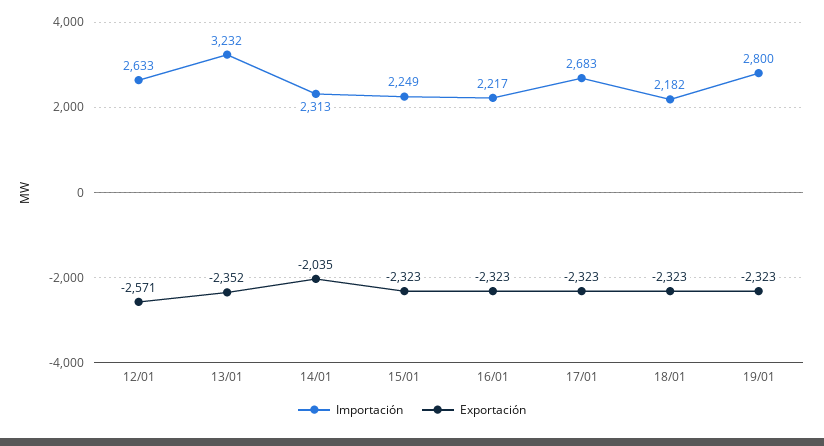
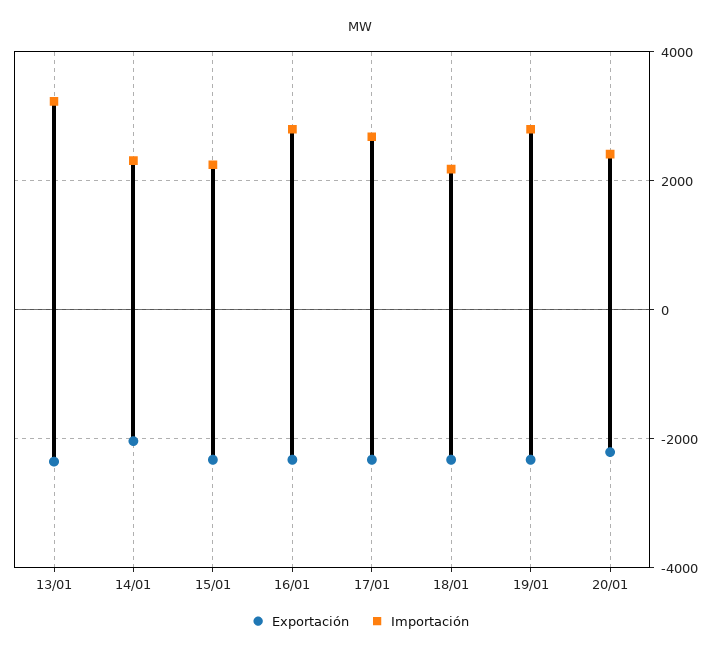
Importación, 12/01: 2633 -> none
Exportación, 12/01: -2571 -> none
Importación, 16/01: 2217 -> 2800
Exportación, 20/01: none -> -2200
Importación, 20/01: none -> 2400

